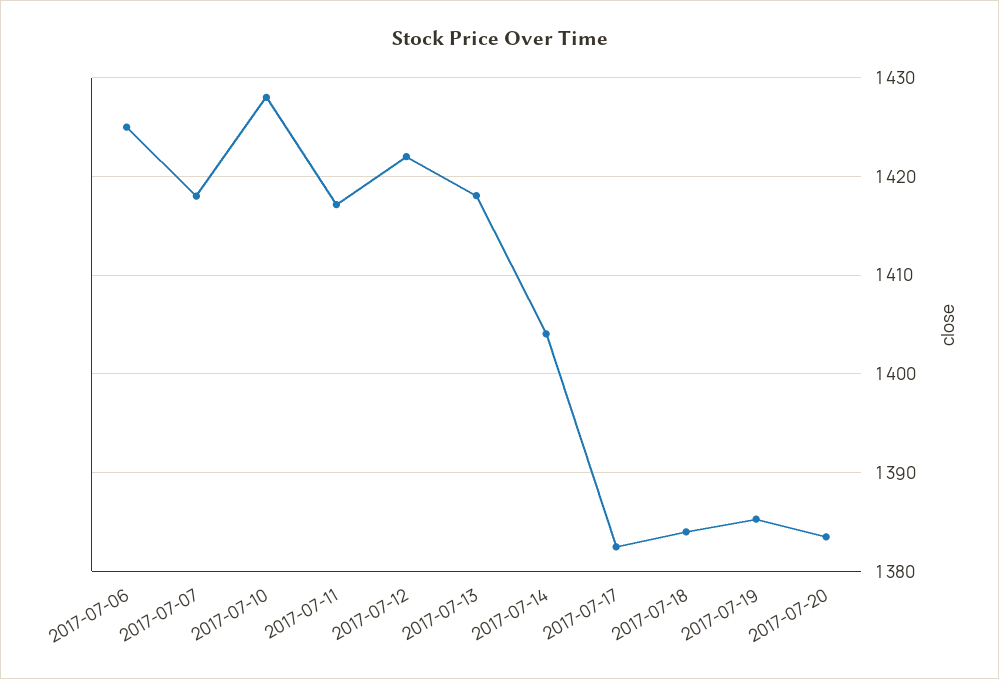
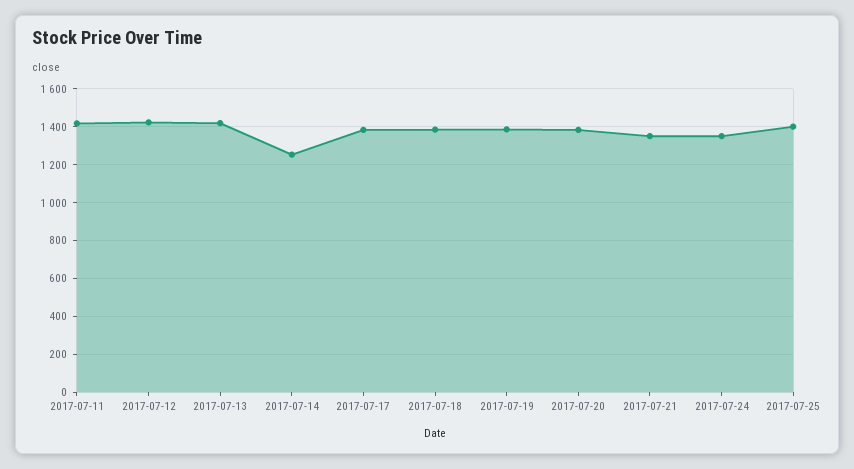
2017-07-06: 1425 -> none
2017-07-07: 1418 -> none
2017-07-10: 1428 -> none
2017-07-14: 1404 -> 1250
2017-07-21: none -> 1350
2017-07-24: none -> 1350
2017-07-25: none -> 1400

